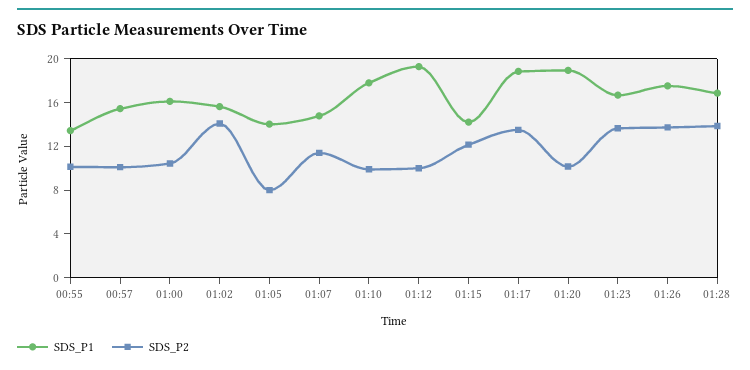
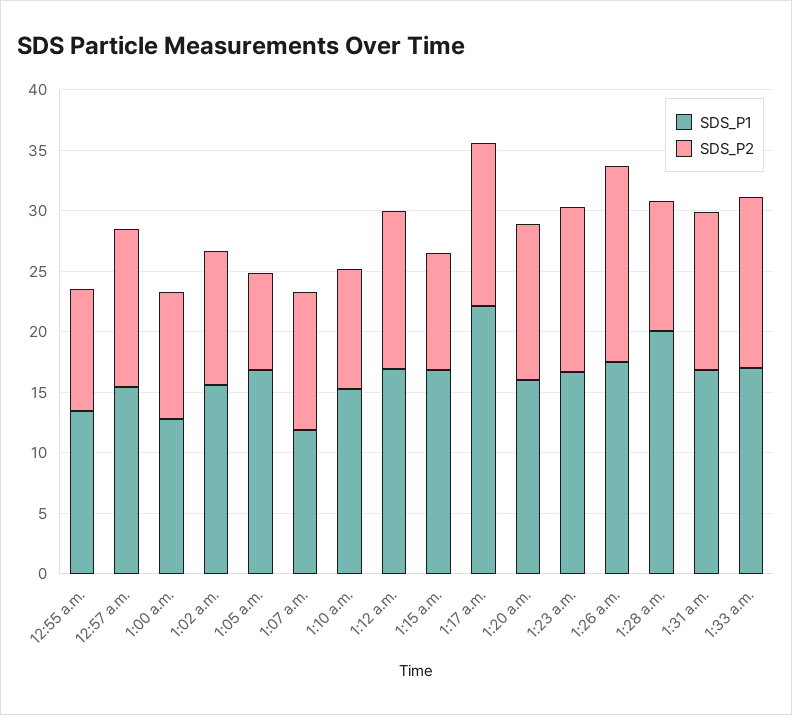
SDS_P2, 00:57: 10 -> 13
SDS_P1, 01:00: 16 -> 13
SDS_P2, 01:02: 14 -> 11
SDS_P1, 01:05: 14 -> 17
SDS_P1, 01:07: 15 -> 12
SDS_P1, 01:10: 18 -> 15
SDS_P1, 01:12: 19 -> 17
SDS_P2, 01:12: 10 -> 13
SDS_P1, 01:15: 14 -> 17
SDS_P2, 01:15: 12 -> 10
SDS_P1, 01:17: 19 -> 22
SDS_P1, 01:20: 19 -> 16
SDS_P2, 01:20: 10 -> 13
SDS_P2, 01:26: 14 -> 16
SDS_P1, 01:28: 17 -> 20
SDS_P2, 01:28: 14 -> 11
SDS_P1, 1:31 a.m.: none -> 17
SDS_P2, 1:31 a.m.: none -> 13
SDS_P1, 1:33 a.m.: none -> 17
SDS_P2, 1:33 a.m.: none -> 14

